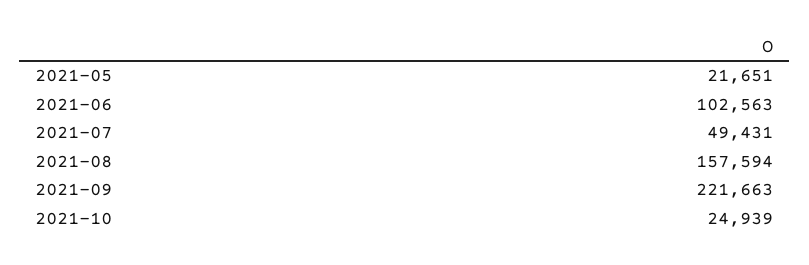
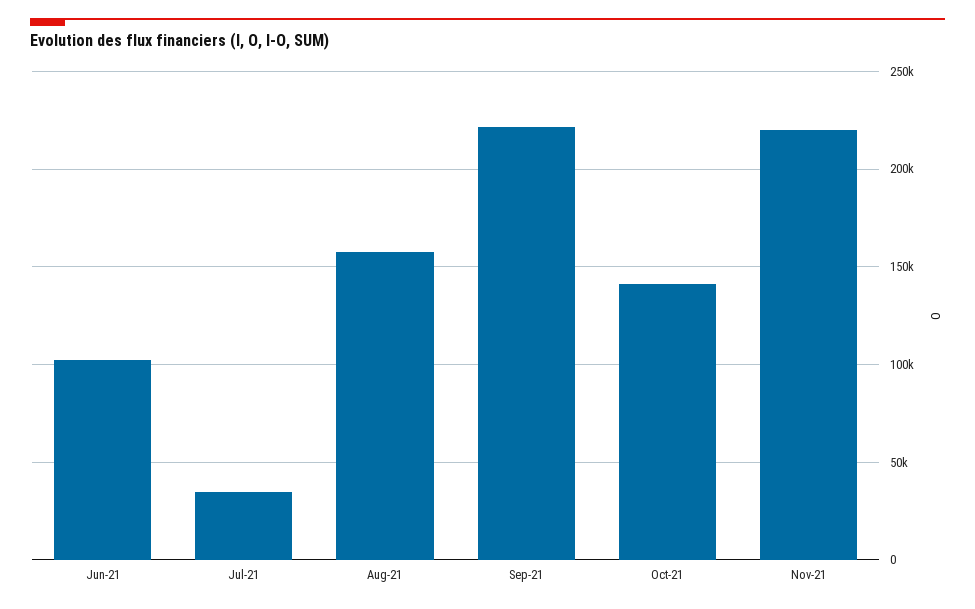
2021-05: 21651 -> none
2021-07: 49431 -> 35000
2021-10: 24939 -> 140000
Nov-21: none -> 220000

